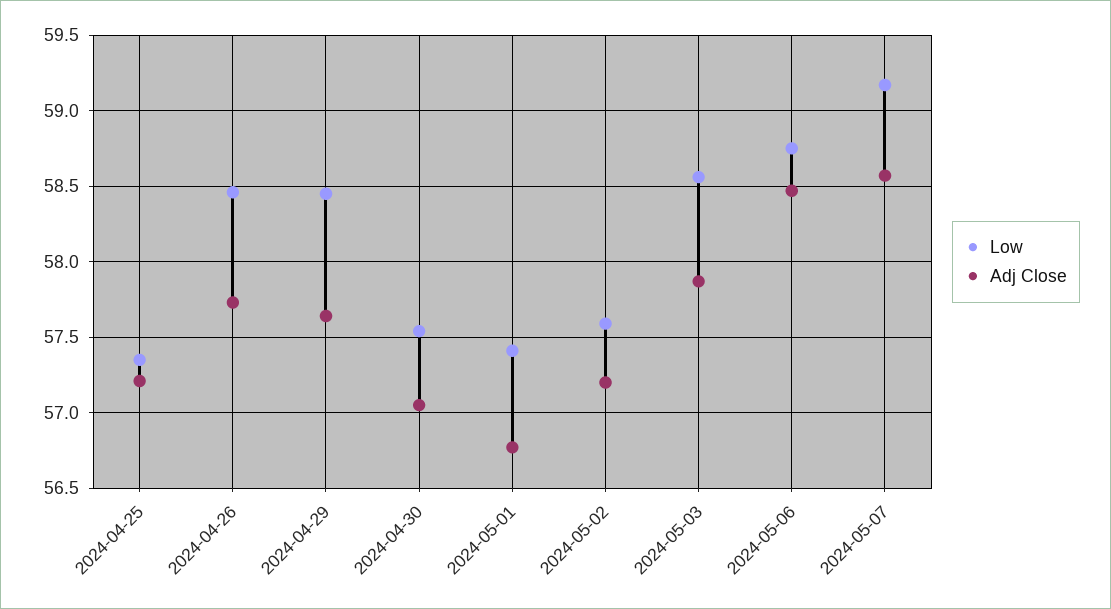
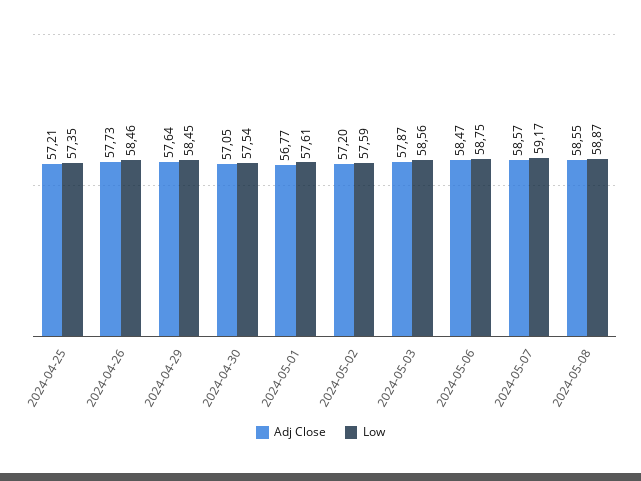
Low, 2024-05-01: 57.4 -> 57.61
Adj Close, 2024-05-08: none -> 58.55
Low, 2024-05-08: none -> 58.87

